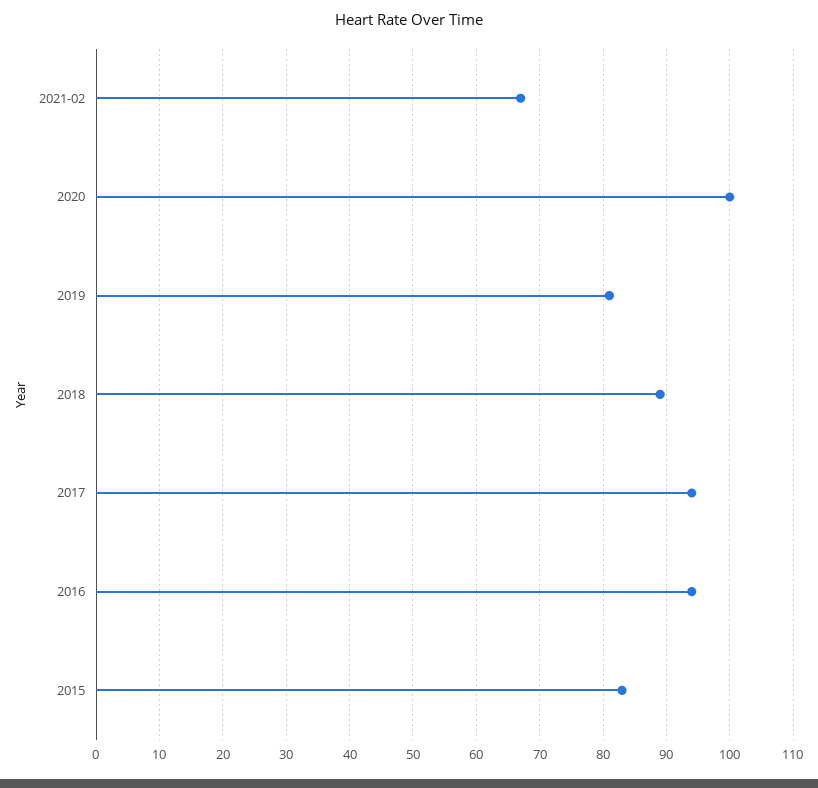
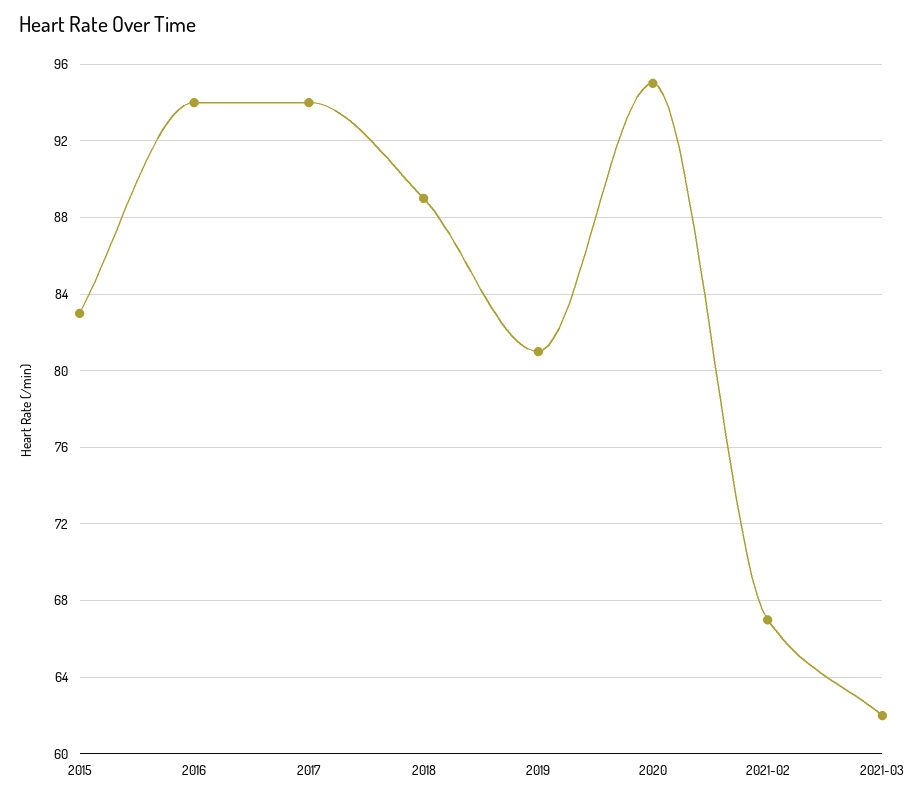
2020: 100 -> 95
2021-03: none -> 62

